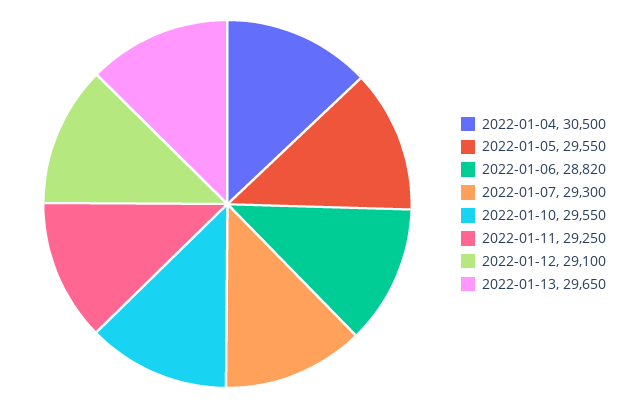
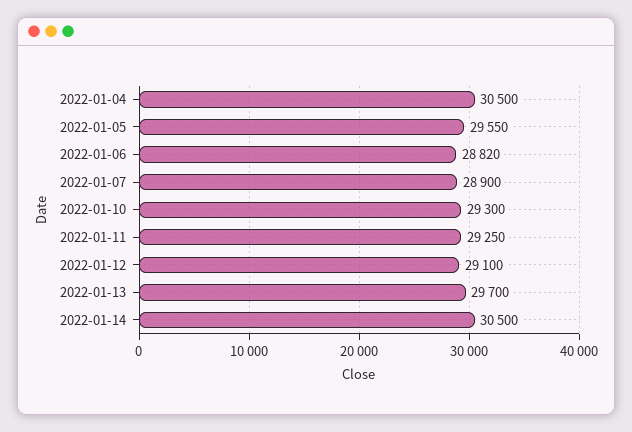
2022-01-07: 29300 -> 28900
2022-01-10: 29550 -> 29300
2022-01-13: 29650 -> 29700
2022-01-14: none -> 30500

